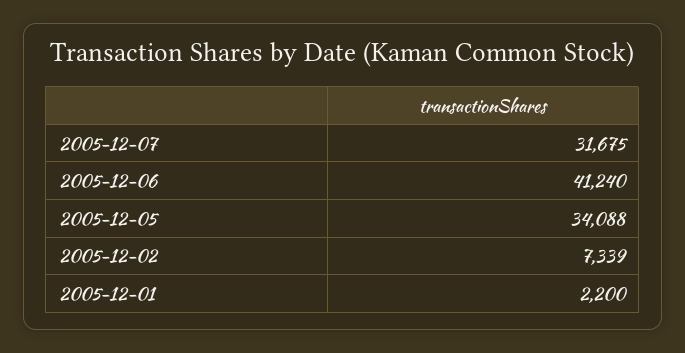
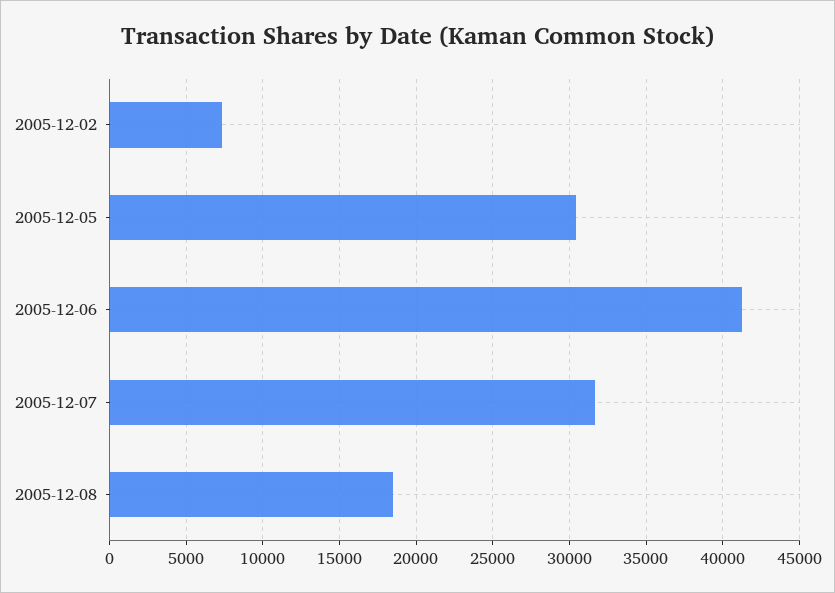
2005-12-05: 34088 -> 30500
2005-12-01: 2200 -> none
2005-12-08: none -> 18500

